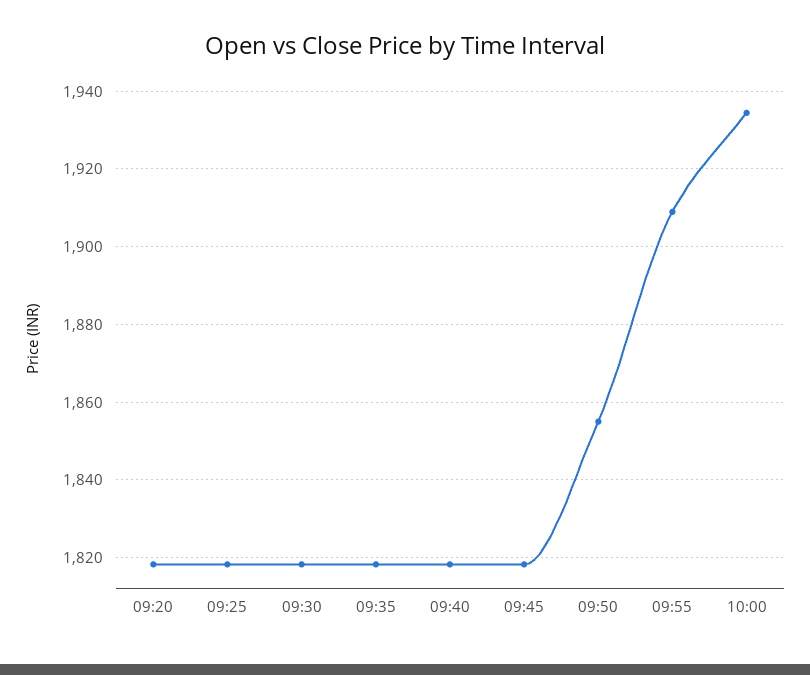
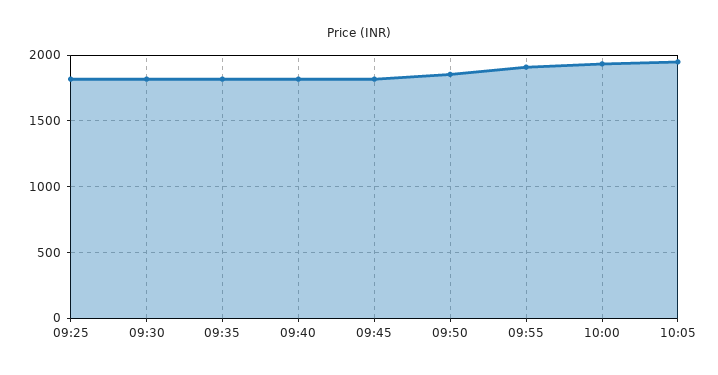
09:20: 1818 -> none
10:05: none -> 1950

